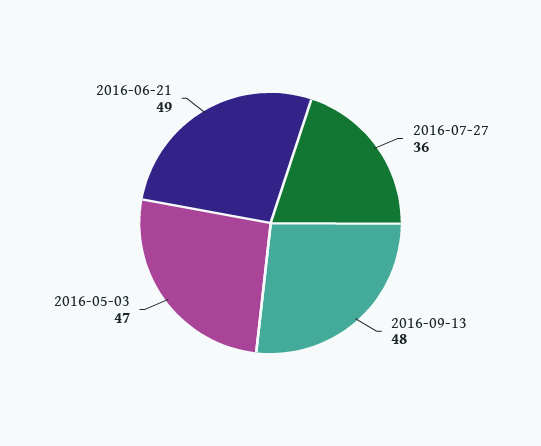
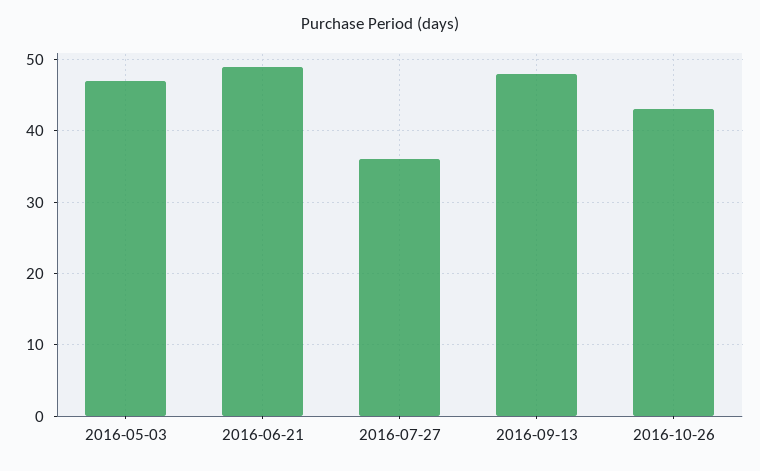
2016-10-26: none -> 43

